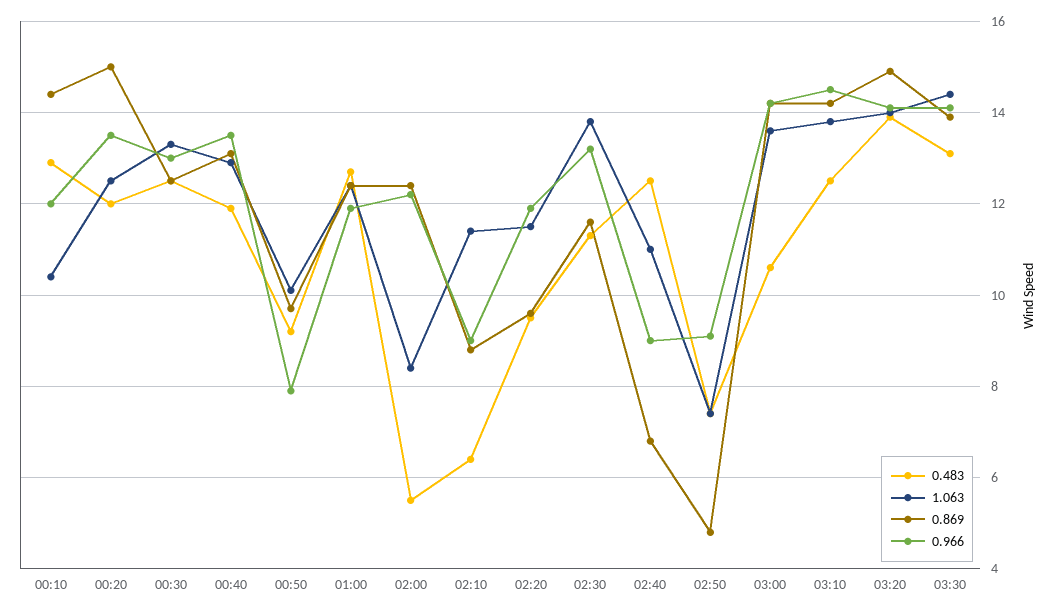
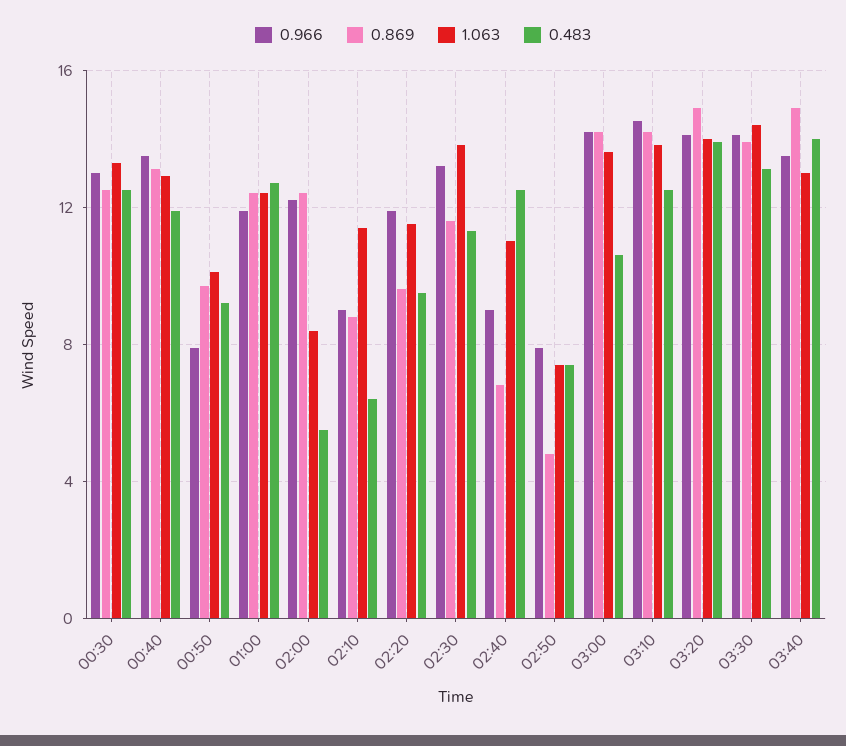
0.483, 00:10: 13 -> none
1.063, 00:10: 10.5 -> none
0.869, 00:10: 14.5 -> none
0.966, 00:10: 12 -> none
0.483, 00:20: 12 -> none
1.063, 00:20: 12.5 -> none
0.869, 00:20: 15 -> none
0.966, 00:20: 13.5 -> none
0.966, 02:50: 9 -> 8
0.966, 03:40: none -> 13.5
0.869, 03:40: none -> 15
1.063, 03:40: none -> 13
0.483, 03:40: none -> 14

